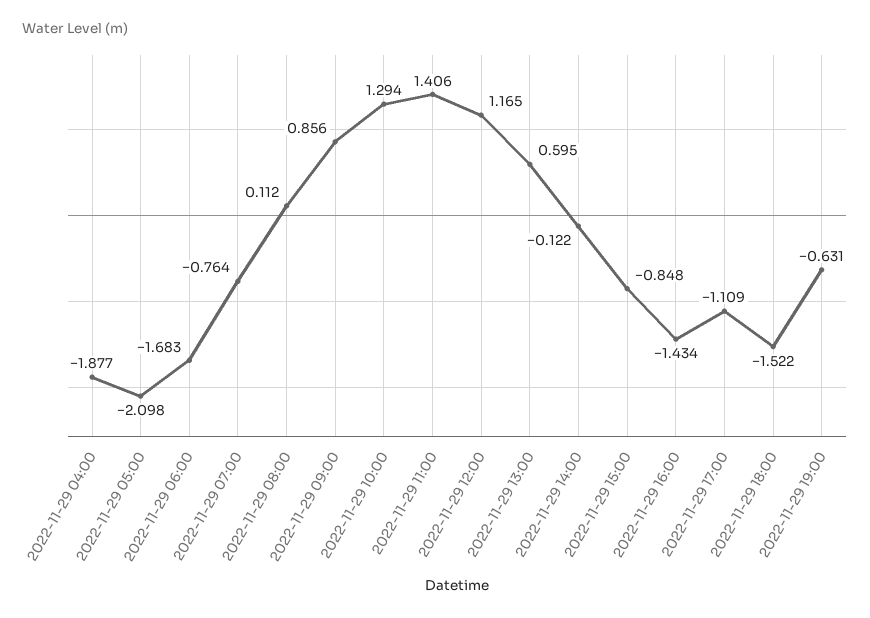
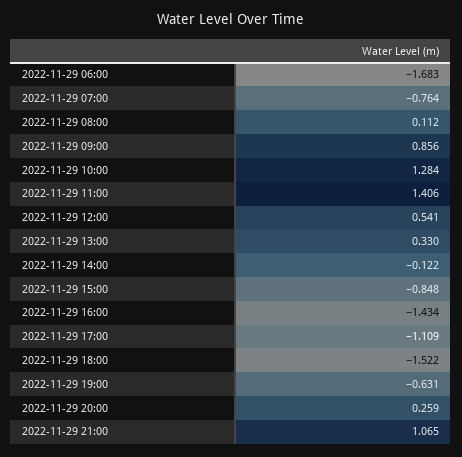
2022-11-29 04:00: -1.877 -> none
2022-11-29 05:00: -2.098 -> none
2022-11-29 10:00: 1.294 -> 1.284
2022-11-29 12:00: 1.165 -> 0.541
2022-11-29 13:00: 0.595 -> 0.33
2022-11-29 20:00: none -> 0.259
2022-11-29 21:00: none -> 1.065

